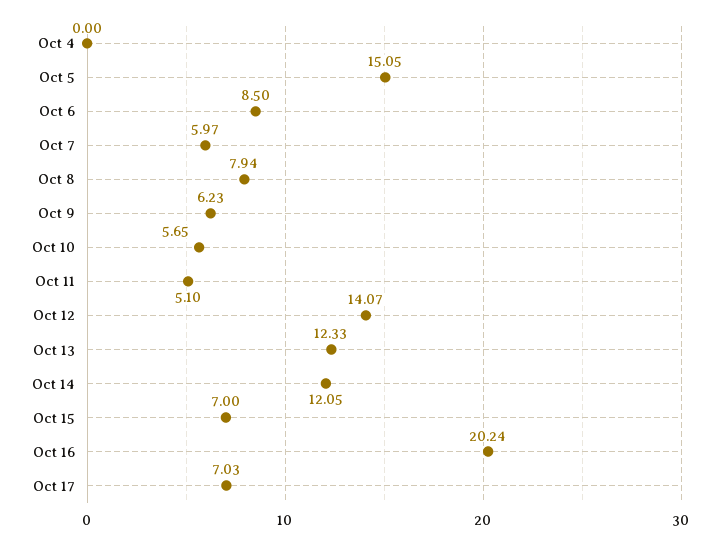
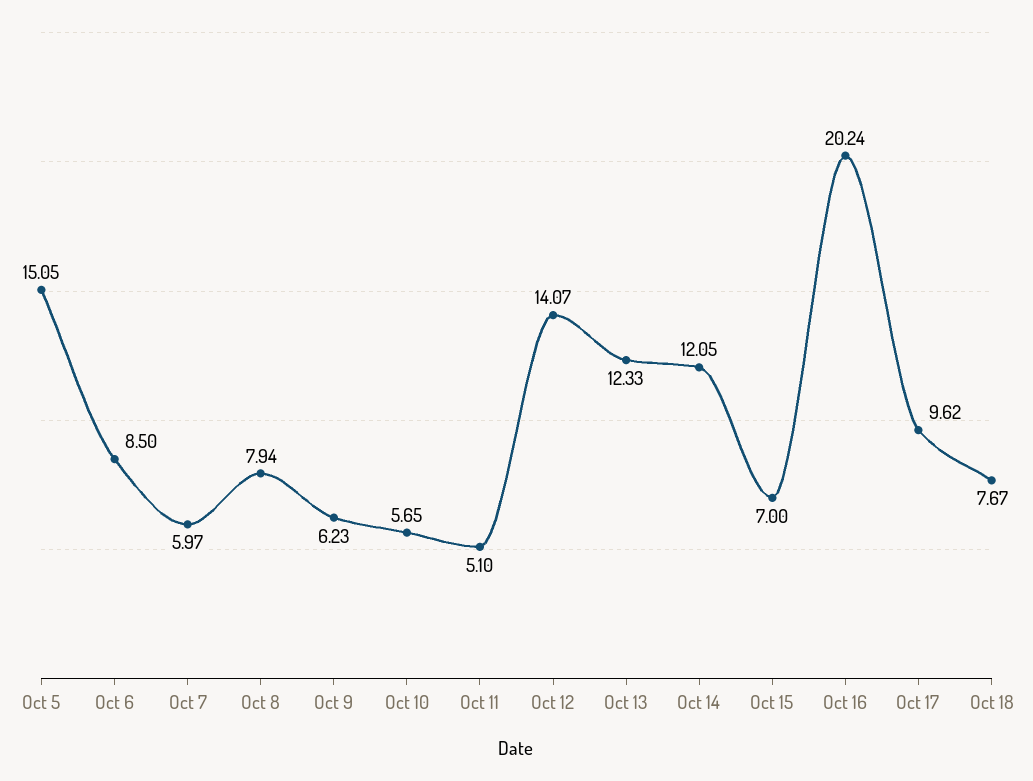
Oct 4: 0 -> none
Oct 17: 7.03 -> 9.62
Oct 18: none -> 7.67

